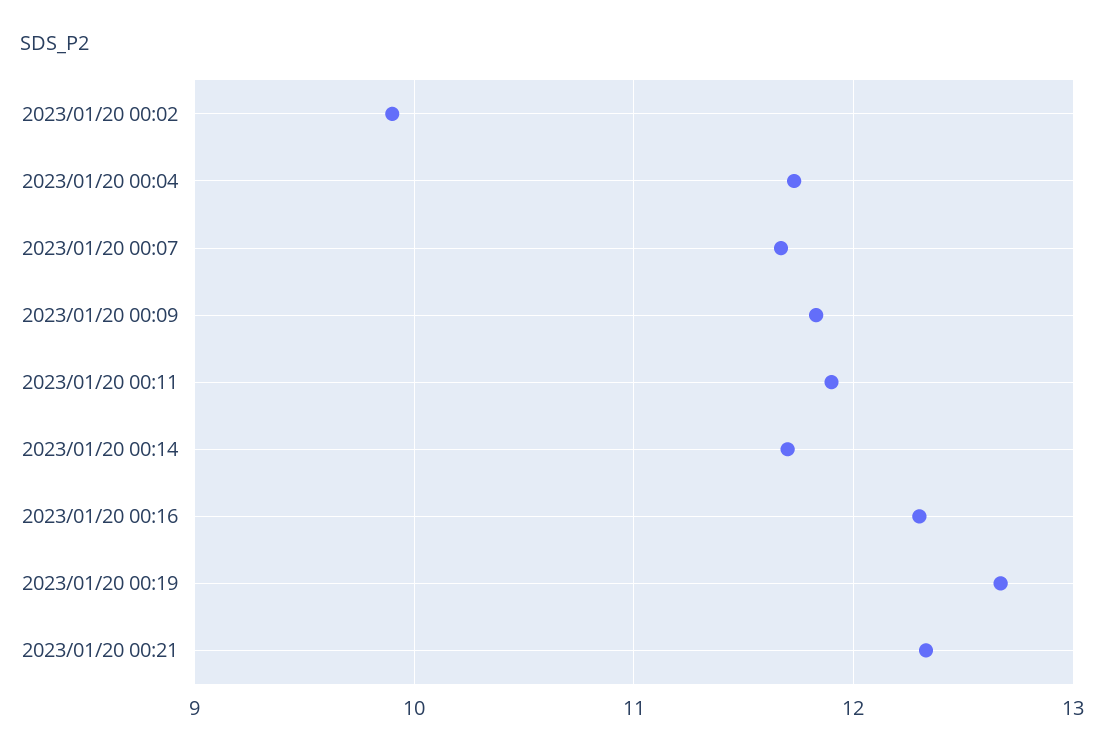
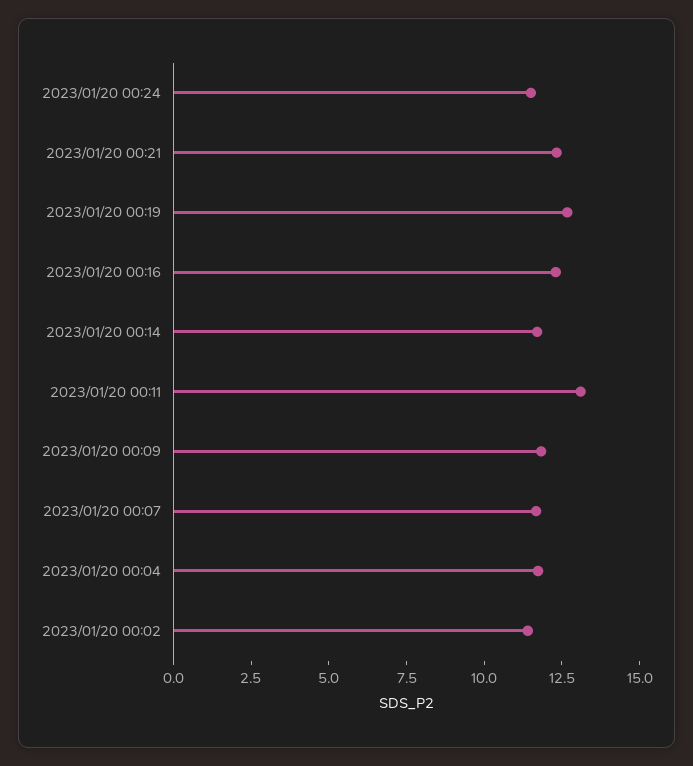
2023/01/20 00:02: 9.9 -> 11.5
2023/01/20 00:11: 11.9 -> 13
2023/01/20 00:24: none -> 11.5

